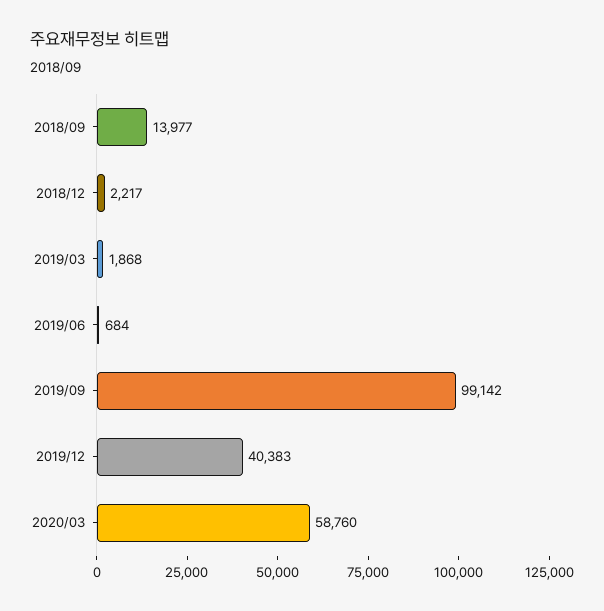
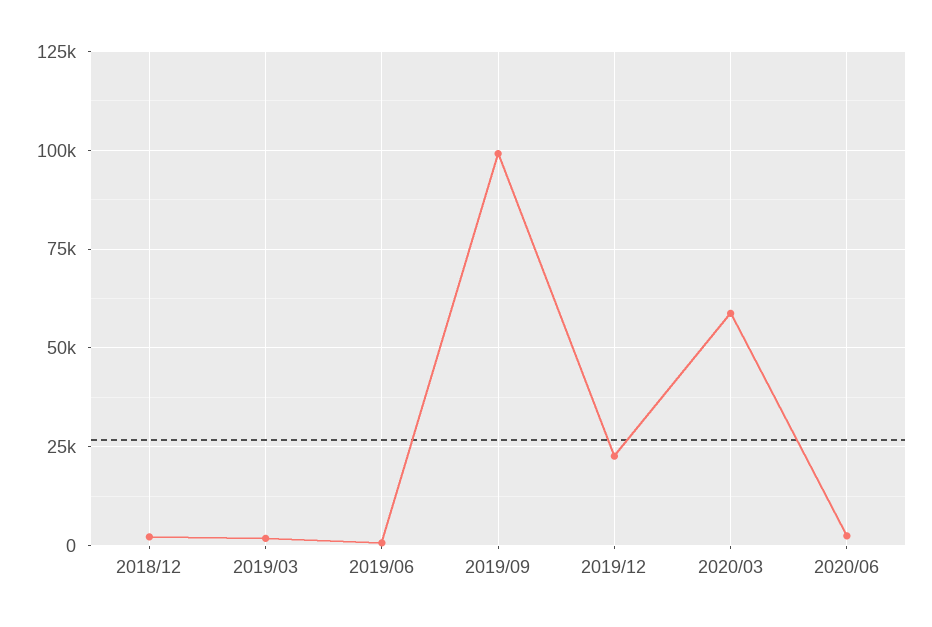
2018/09: 13977 -> none
2019/12: 40383 -> 22500
2020/06: none -> 2500

